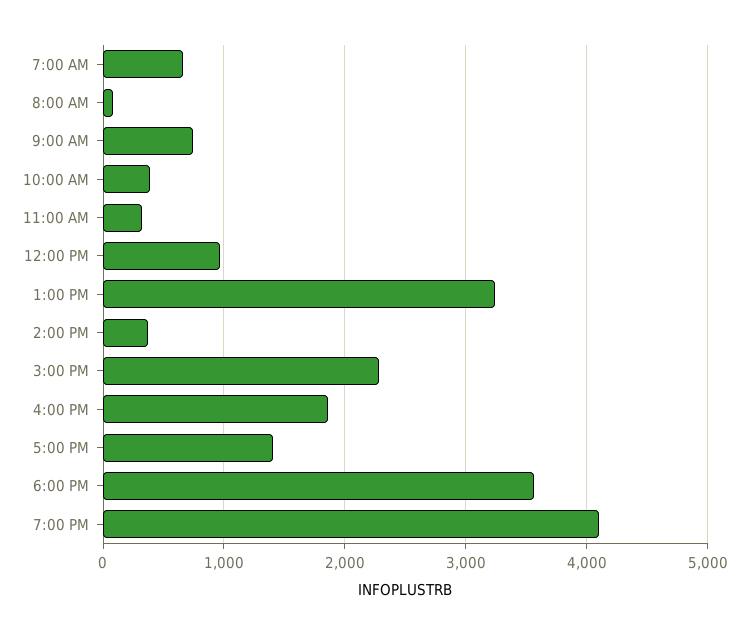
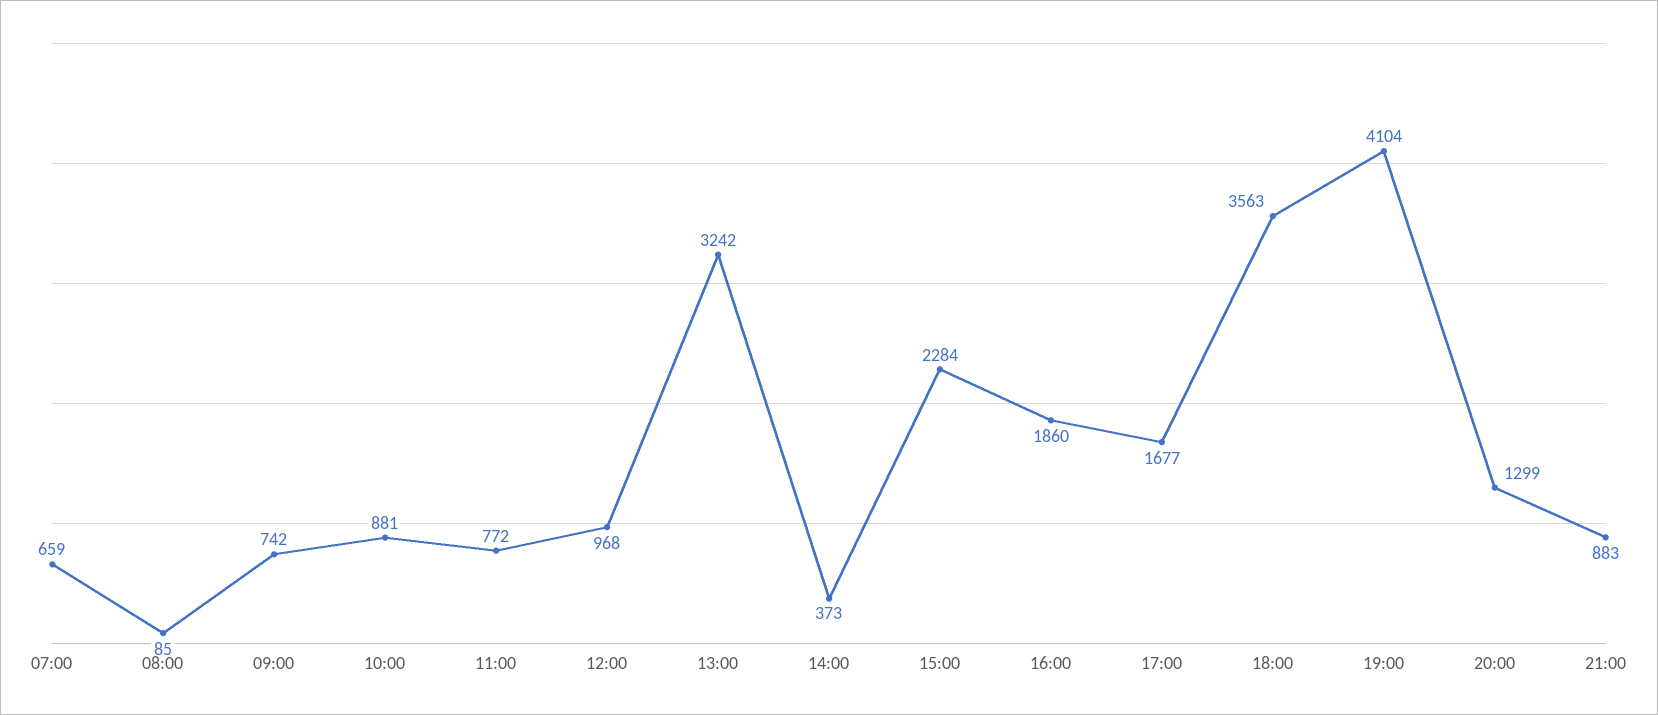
10:00 AM: 400 -> 881
11:00 AM: 300 -> 772
5:00 PM: 1400 -> 1677
20:00: none -> 1299
21:00: none -> 883

